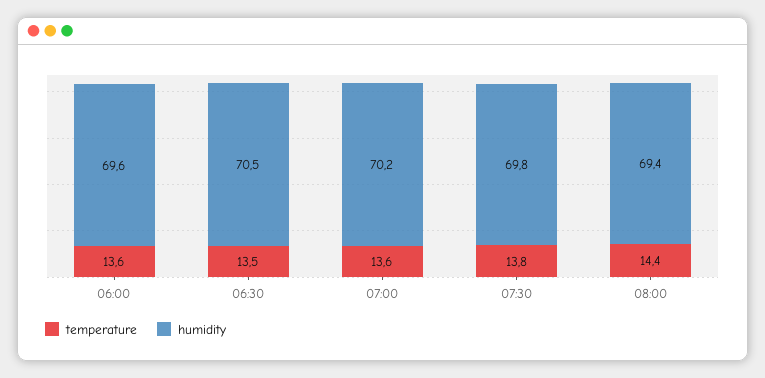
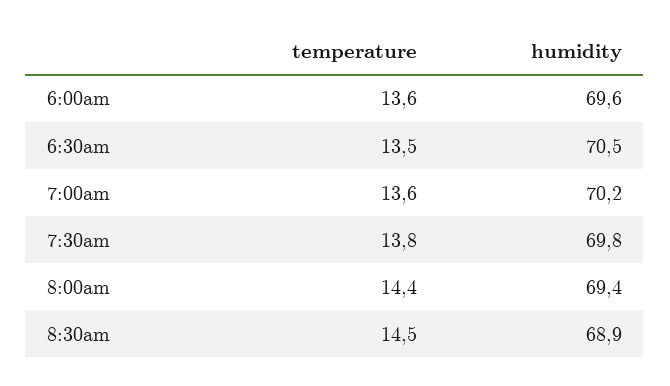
temperature, 8:30am: none -> 14.5
humidity, 8:30am: none -> 68.9

